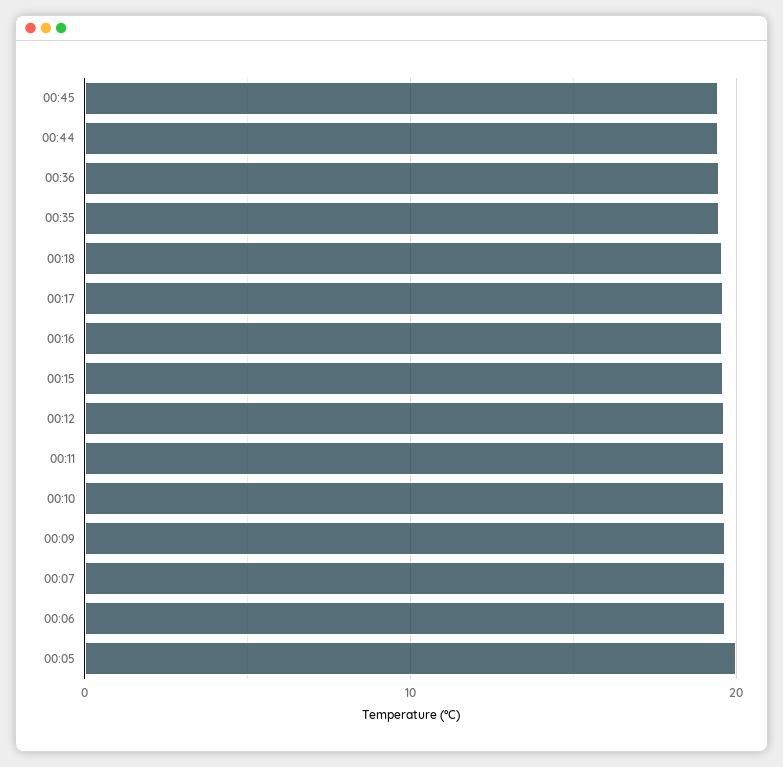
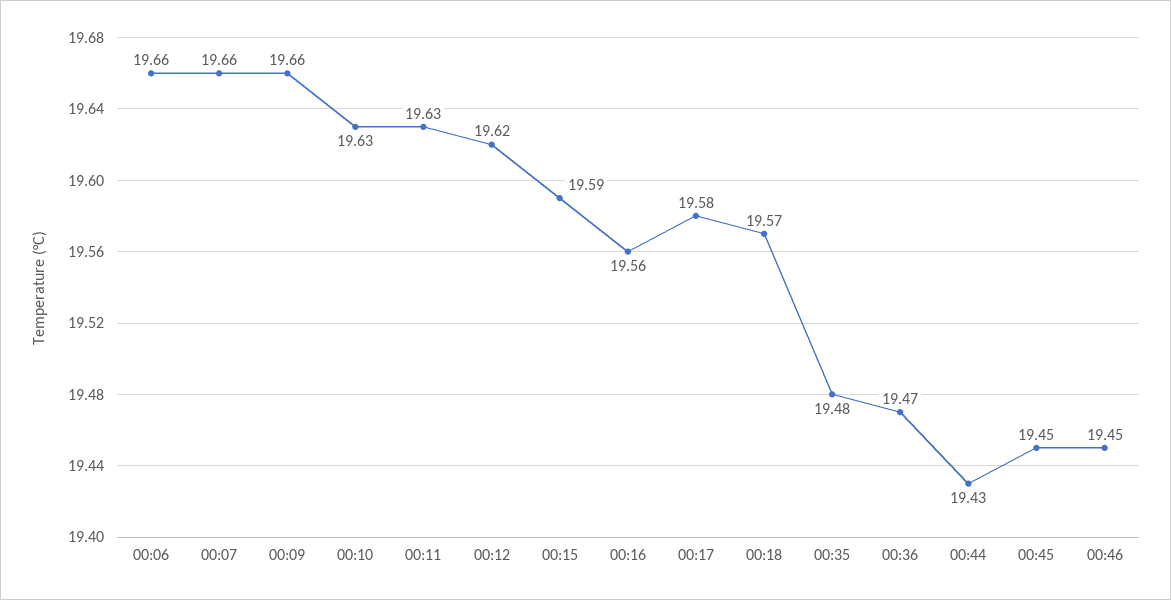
00:05: 20 -> none
00:46: none -> 19.45

